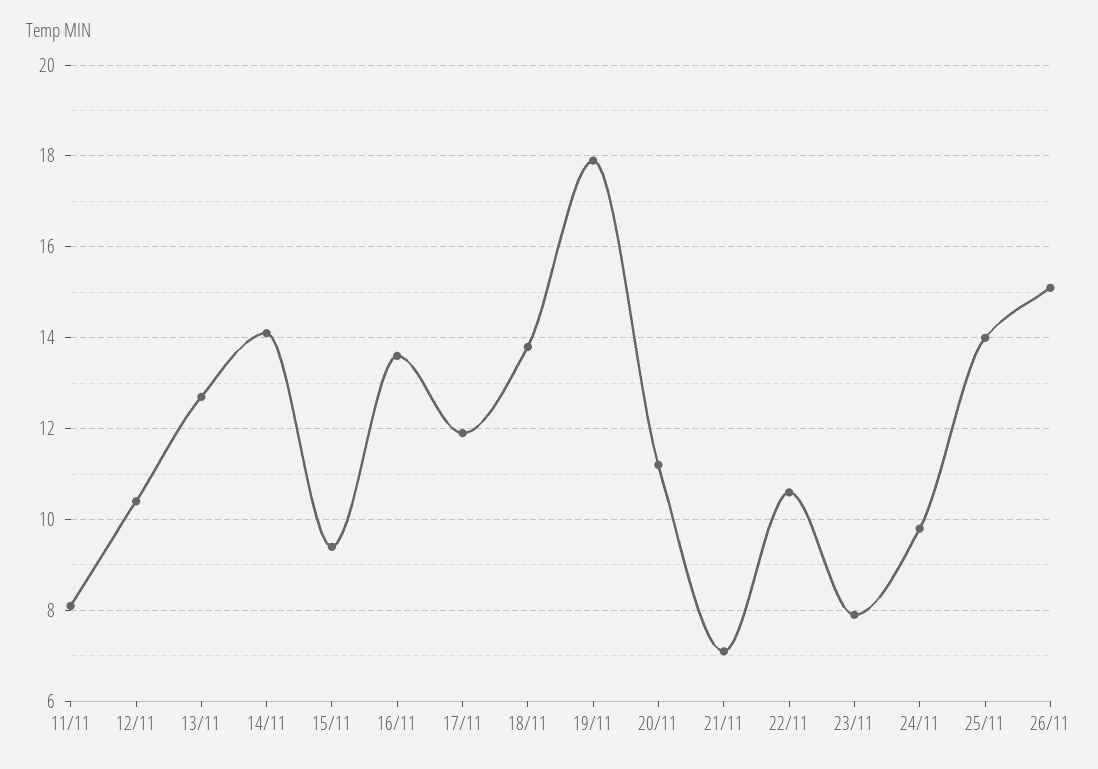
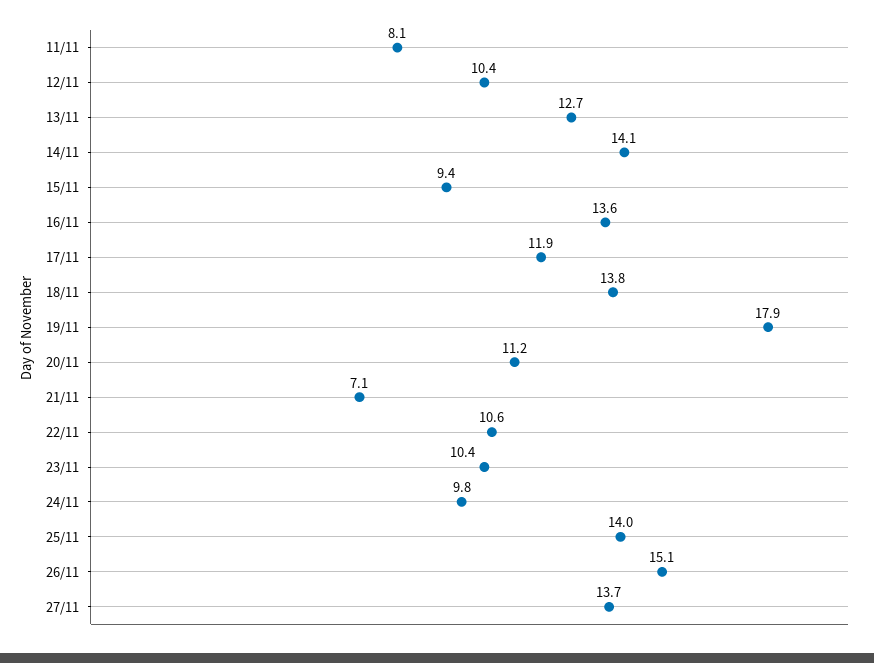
23/11: 8 -> 10.4
27/11: none -> 13.7

